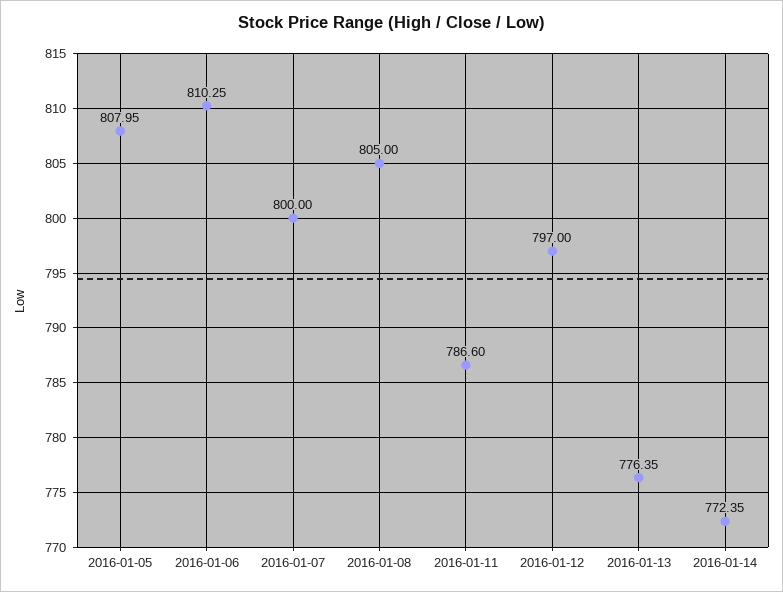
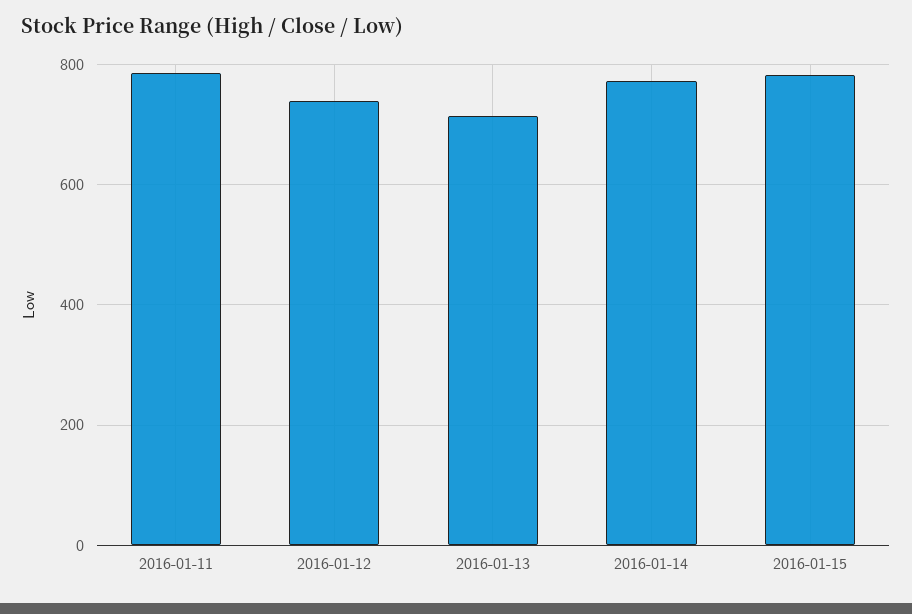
2016-01-05: 807.95 -> none
2016-01-06: 810.25 -> none
2016-01-07: 800 -> none
2016-01-08: 805 -> none
2016-01-12: 797 -> 740
2016-01-13: 776.35 -> 720
2016-01-15: none -> 780

